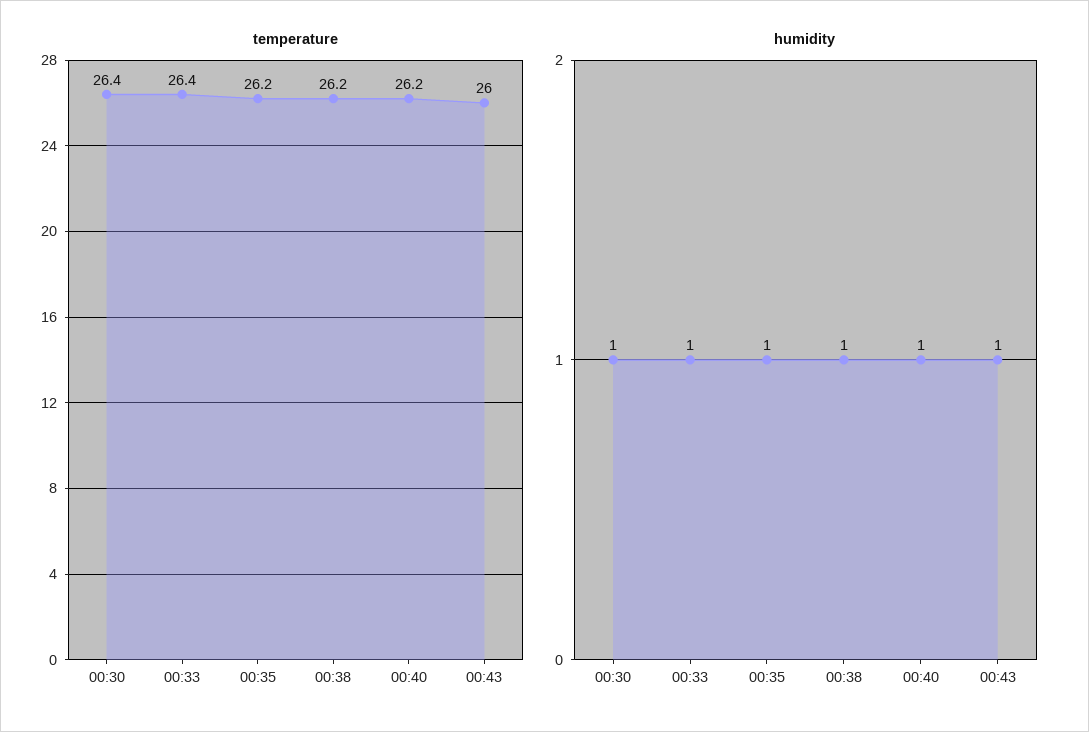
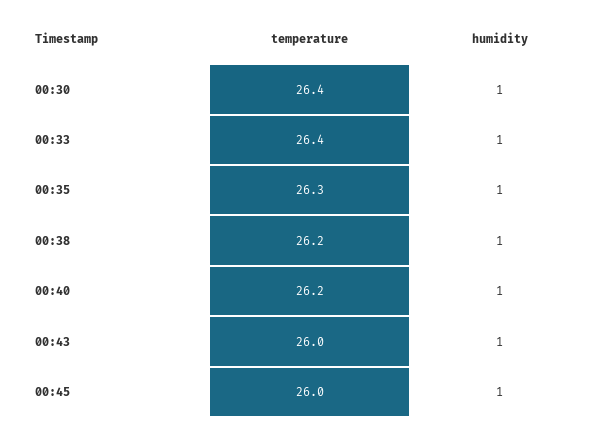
temperature, 00:35: 26.2 -> 26.3
temperature, 00:45: none -> 26
humidity, 00:45: none -> 1

